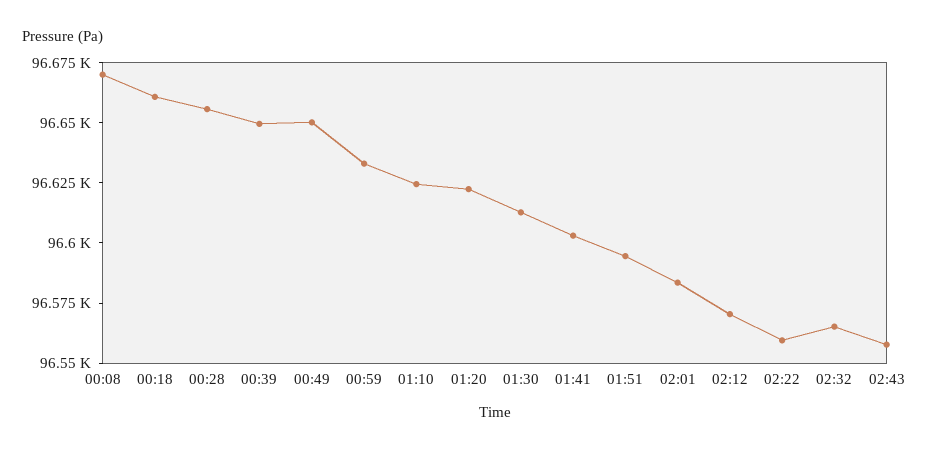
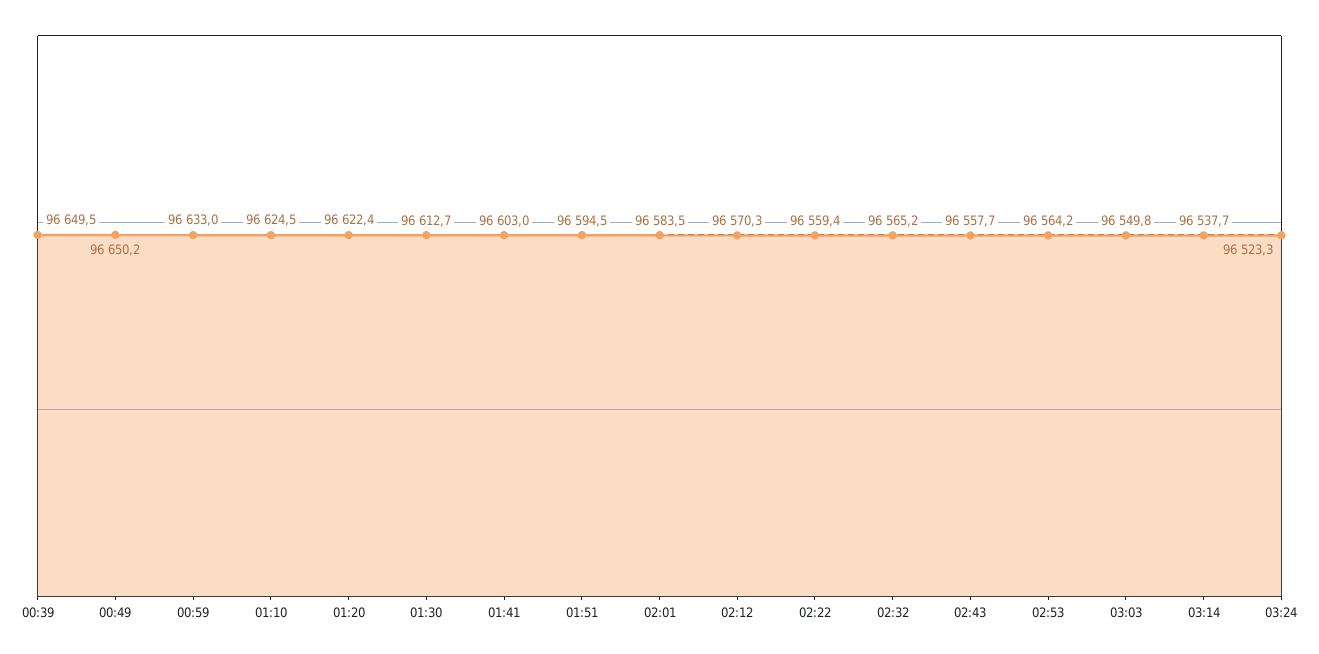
00:08: 96670 -> none
00:18: 96660 -> none
00:28: 96655 -> none
02:53: none -> 96564.2
03:03: none -> 96549.8
03:14: none -> 96537.7
03:24: none -> 96523.3

